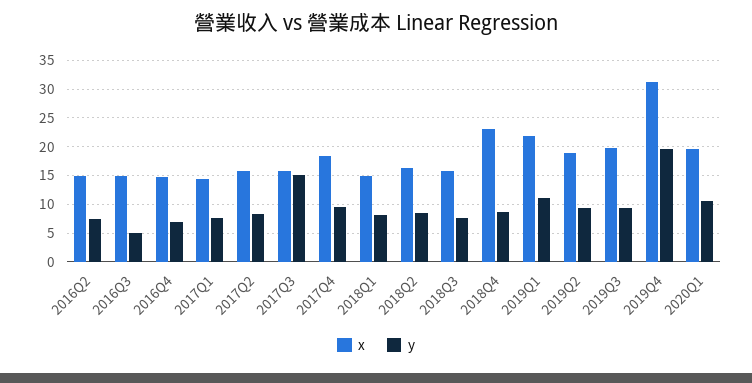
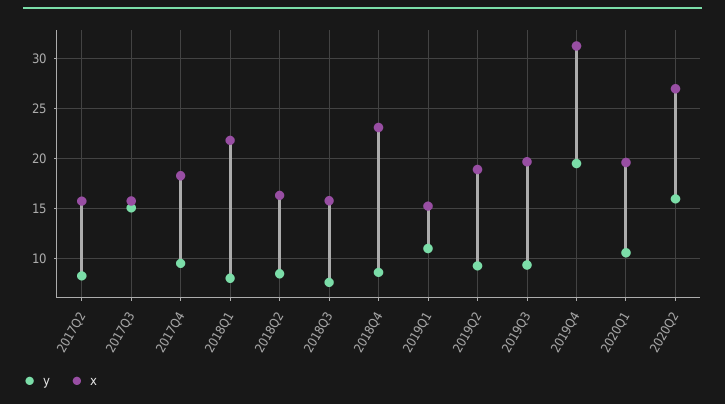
x, 2016Q2: 15 -> none
y, 2016Q2: 7.5 -> none
x, 2016Q3: 15 -> none
y, 2016Q3: 5 -> none
x, 2016Q4: 15 -> none
y, 2016Q4: 7.5 -> none
x, 2017Q1: 15 -> none
y, 2017Q1: 7.5 -> none
x, 2018Q1: 15 -> 22
x, 2019Q1: 22.5 -> 15
y, 2020Q2: none -> 16
x, 2020Q2: none -> 27

